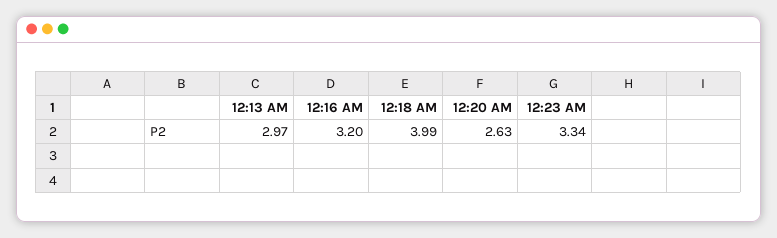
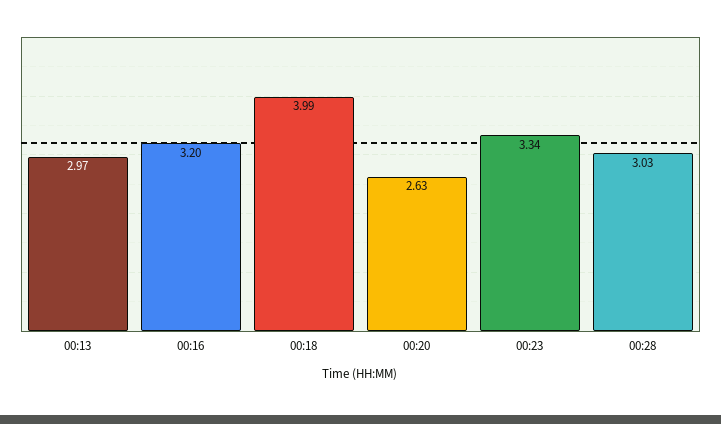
00:28: none -> 3.03

